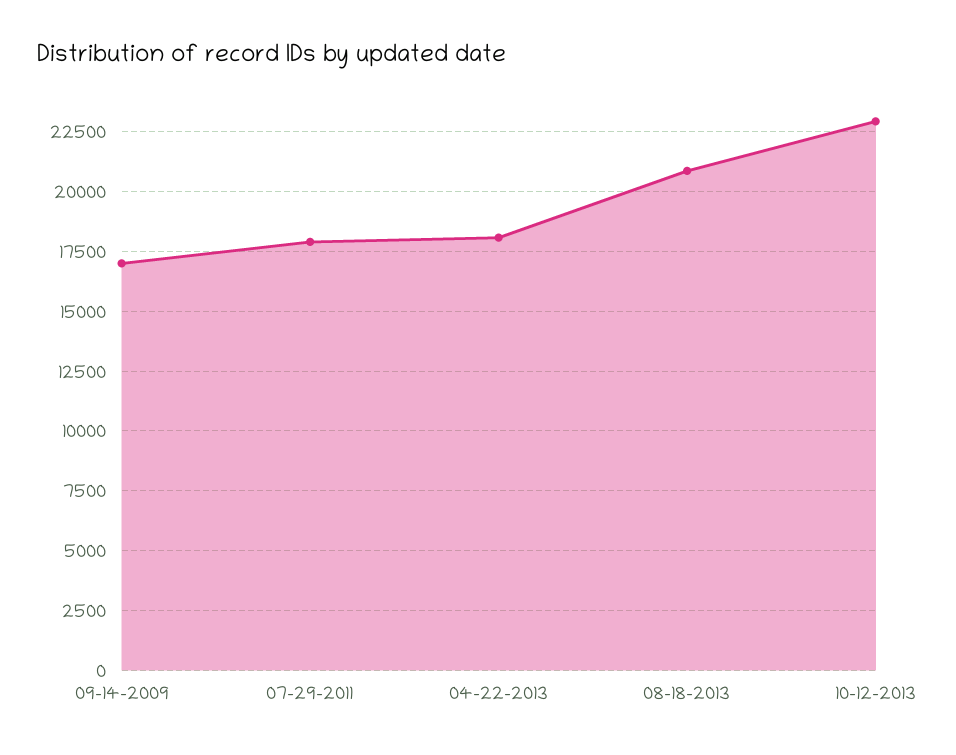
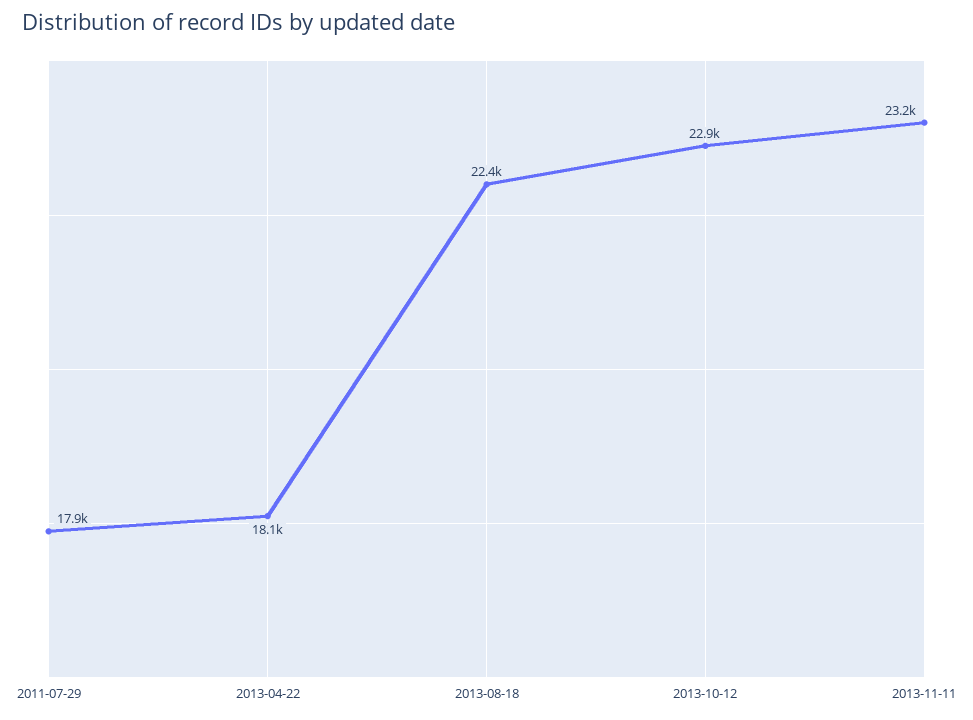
09-14-2009: 17000 -> none
08-18-2013: 21000 -> 22400
2013-11-11: none -> 23200

